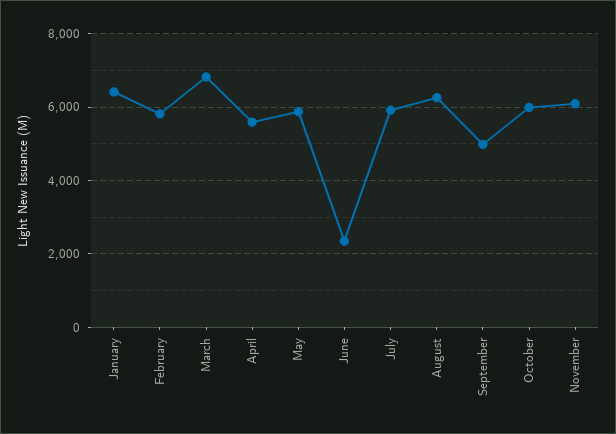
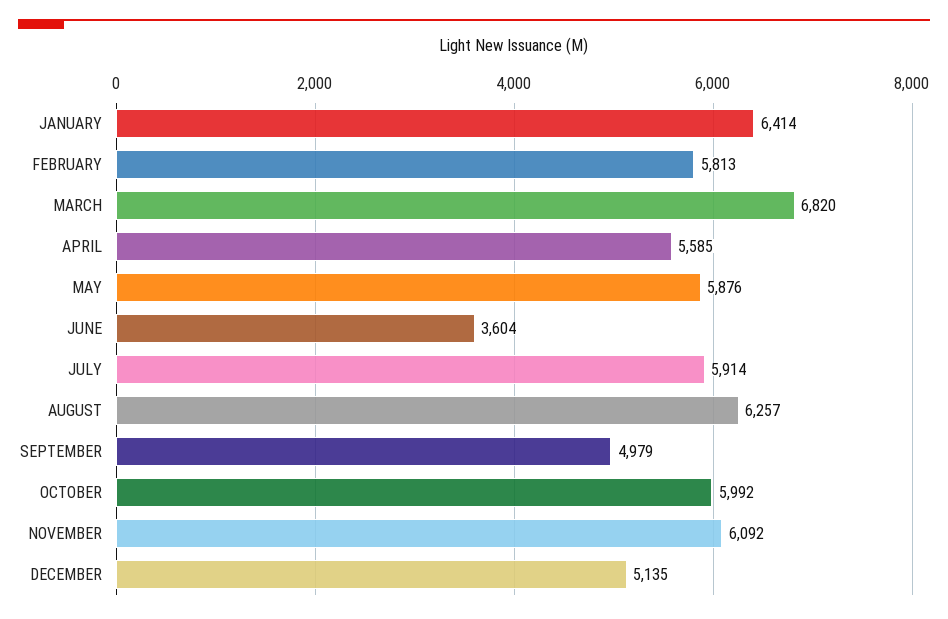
June: 2400 -> 3604
DECEMBER: none -> 5135

